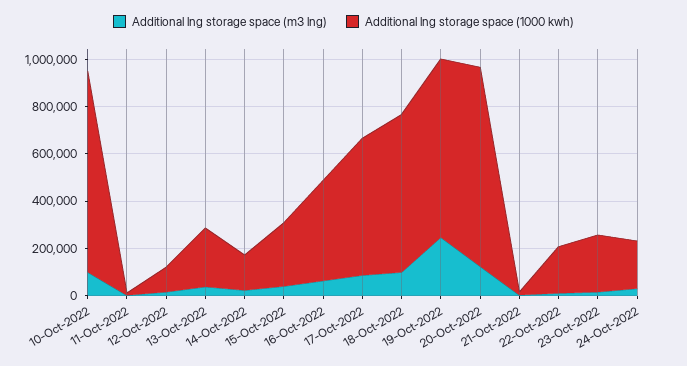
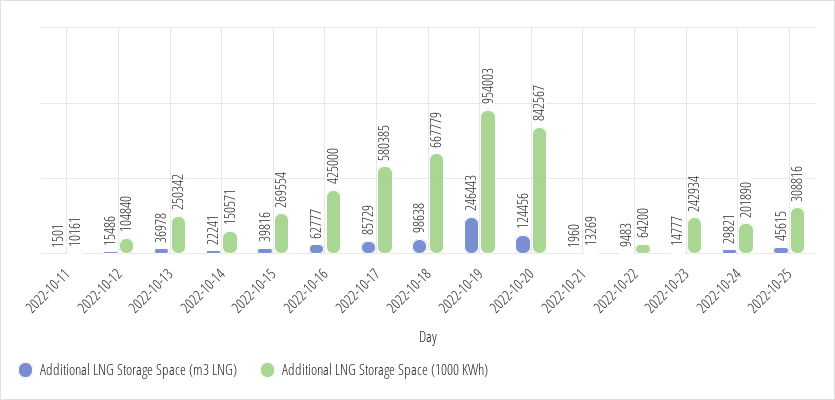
Additional lng storage space (m3 lng), 10-Oct-2022: 100000 -> none
Additional lng storage space (1000 kwh), 10-Oct-2022: 850000 -> none
Additional lng storage space (1000 kwh), 19-Oct-2022: 750000 -> 954003
Additional lng storage space (1000 kwh), 22-Oct-2022: 200000 -> 64200
Additional lng storage space (m3 lng), 2022-10-25: none -> 45615
Additional lng storage space (1000 kwh), 2022-10-25: none -> 308816

